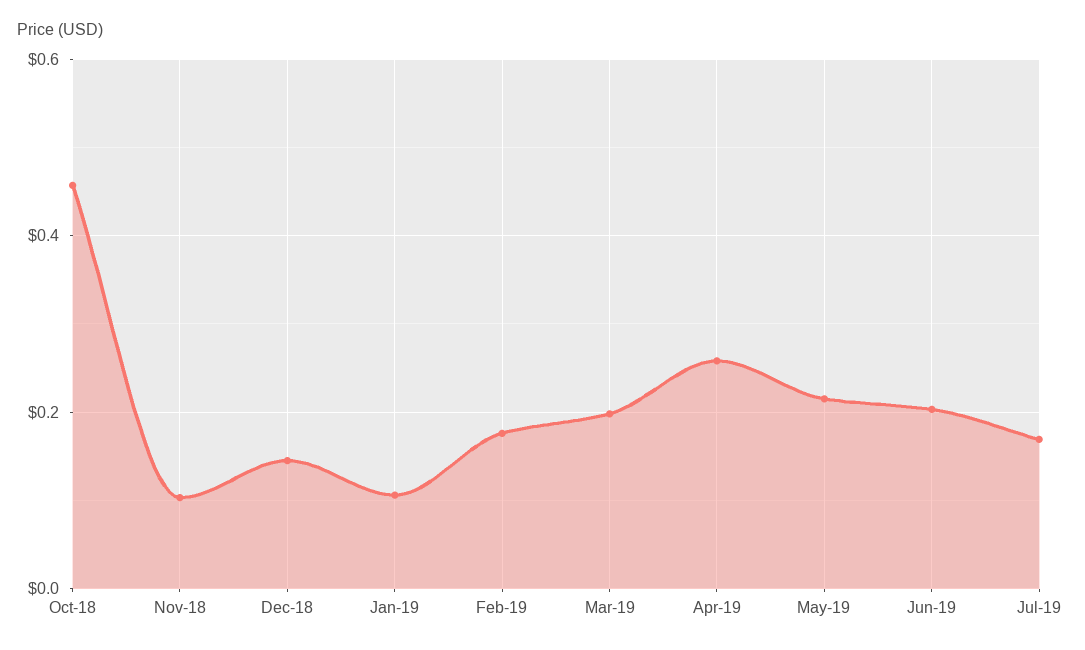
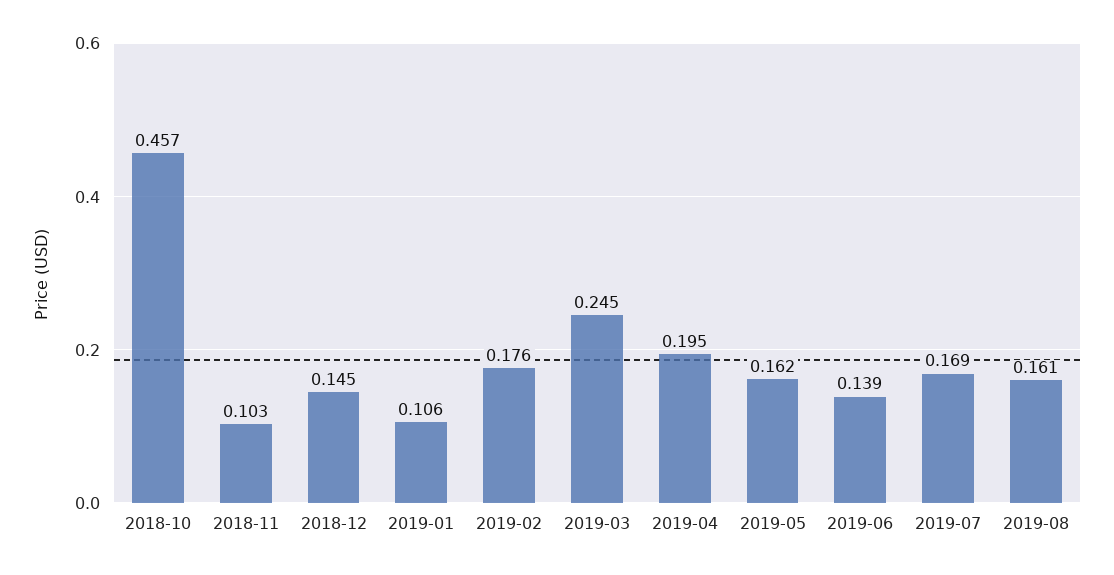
Mar-19: 0.2 -> 0.245
Apr-19: 0.26 -> 0.195
May-19: 0.22 -> 0.162
Jun-19: 0.2 -> 0.139
2019-08: none -> 0.161

